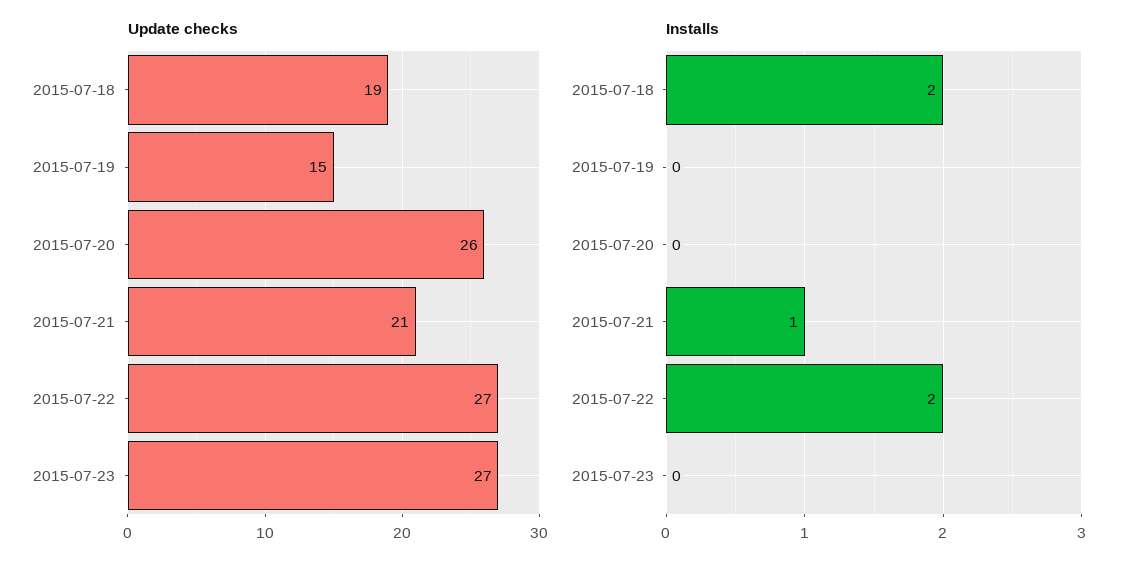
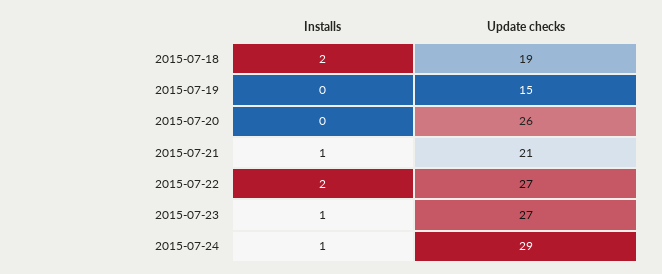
Installs, 2015-07-23: 0 -> 1
Installs, 2015-07-24: none -> 1
Update checks, 2015-07-24: none -> 29

